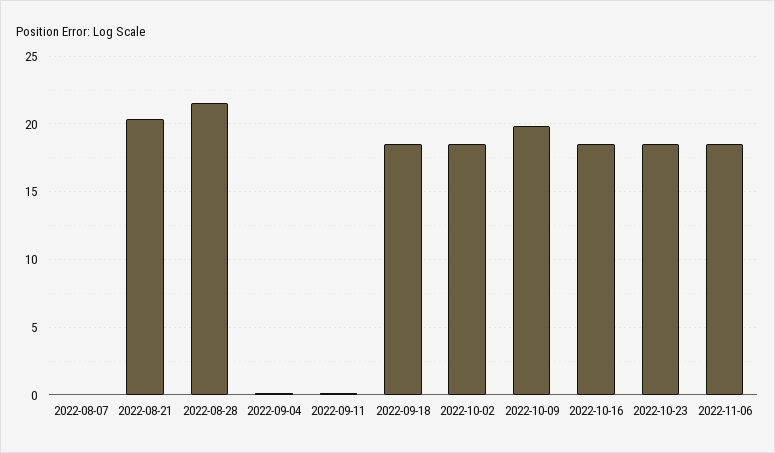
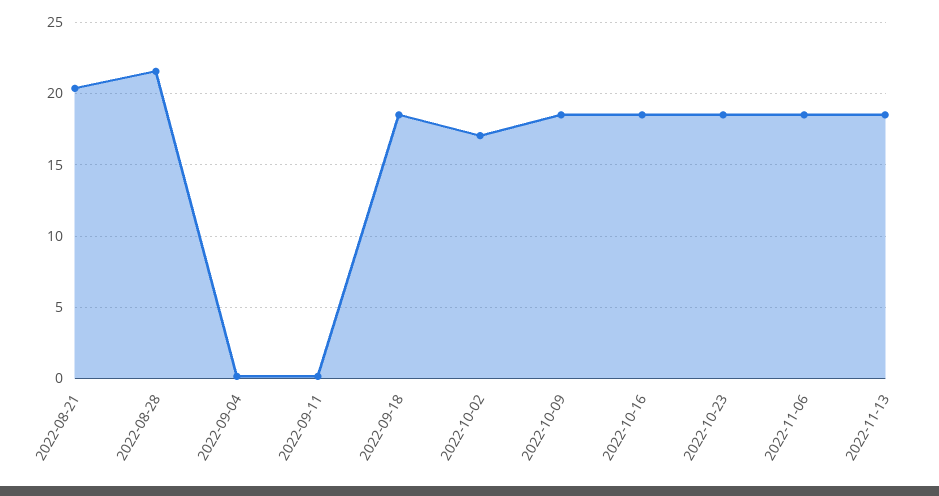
2022-08-07: 0 -> none
2022-10-02: 18.5 -> 17
2022-10-09: 20 -> 18.5
2022-11-13: none -> 18.5

